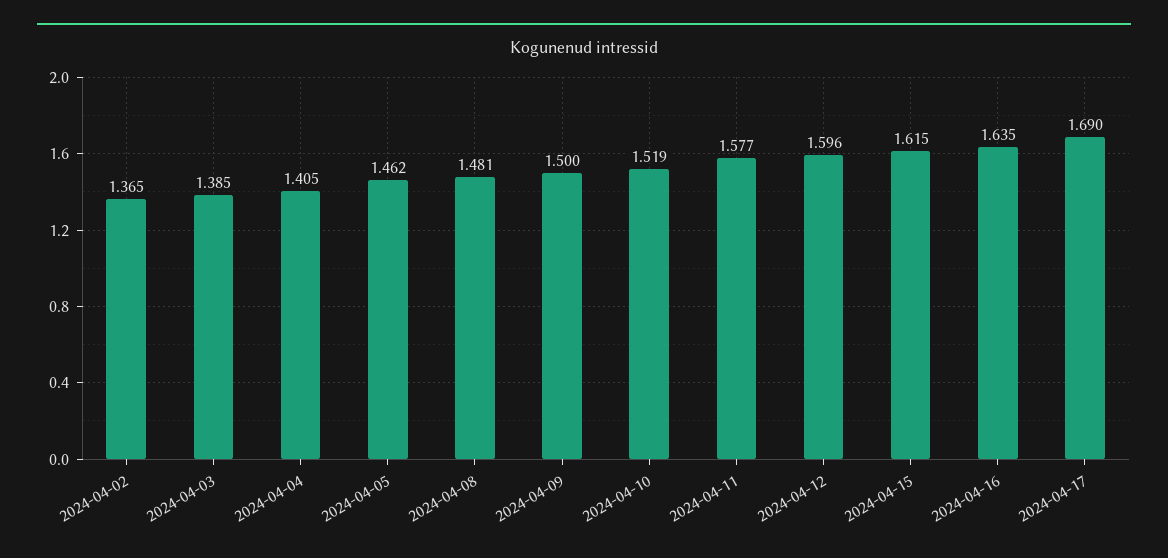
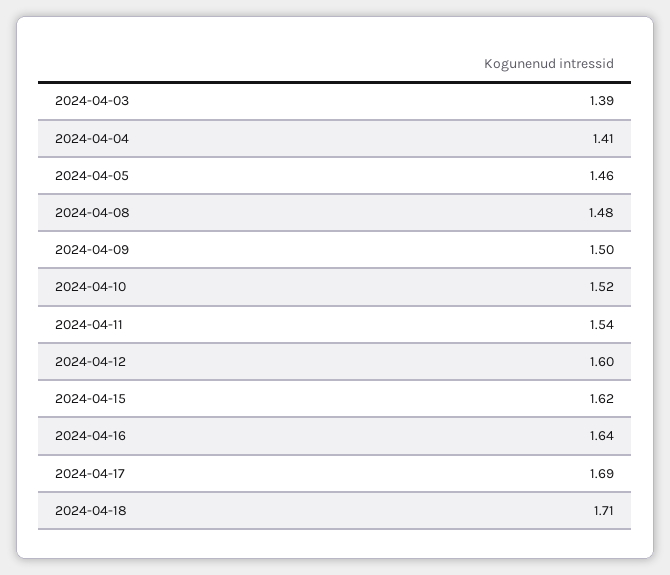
2024-04-02: 1.365 -> none
2024-04-11: 1.577 -> 1.54
2024-04-18: none -> 1.71

